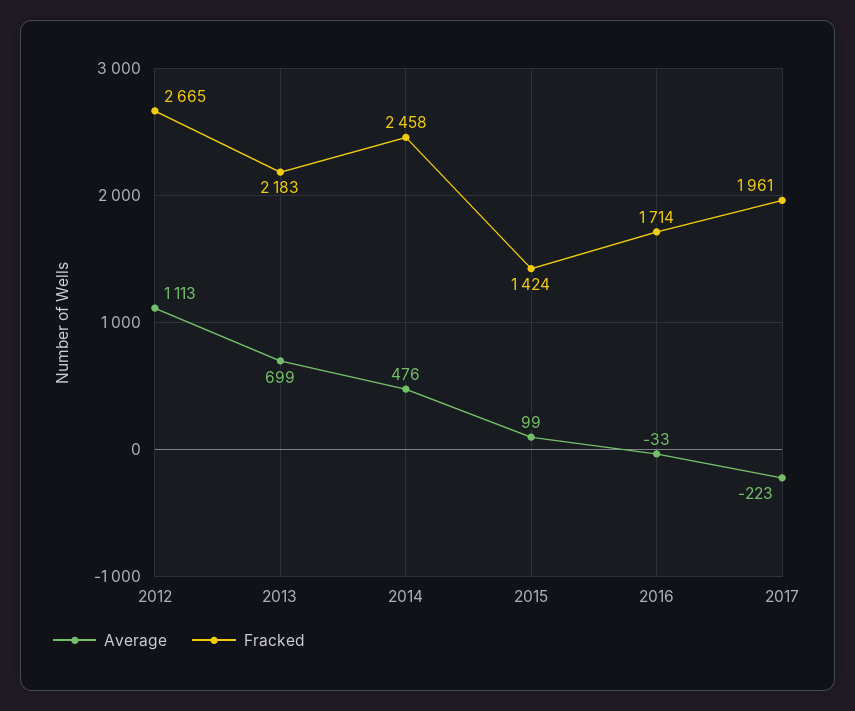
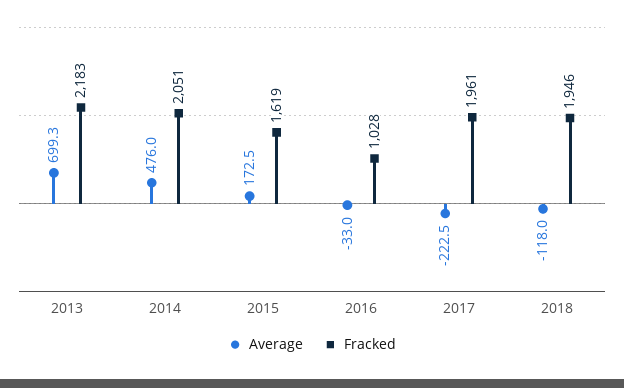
Average, 2012: 1113 -> none
Fracked, 2012: 2665 -> none
Fracked, 2014: 2458 -> 2051
Average, 2015: 99 -> 172.5
Fracked, 2015: 1424 -> 1619
Fracked, 2016: 1714 -> 1028
Average, 2018: none -> -118
Fracked, 2018: none -> 1946

